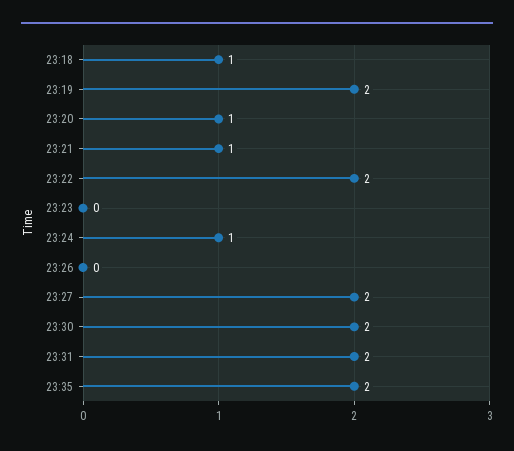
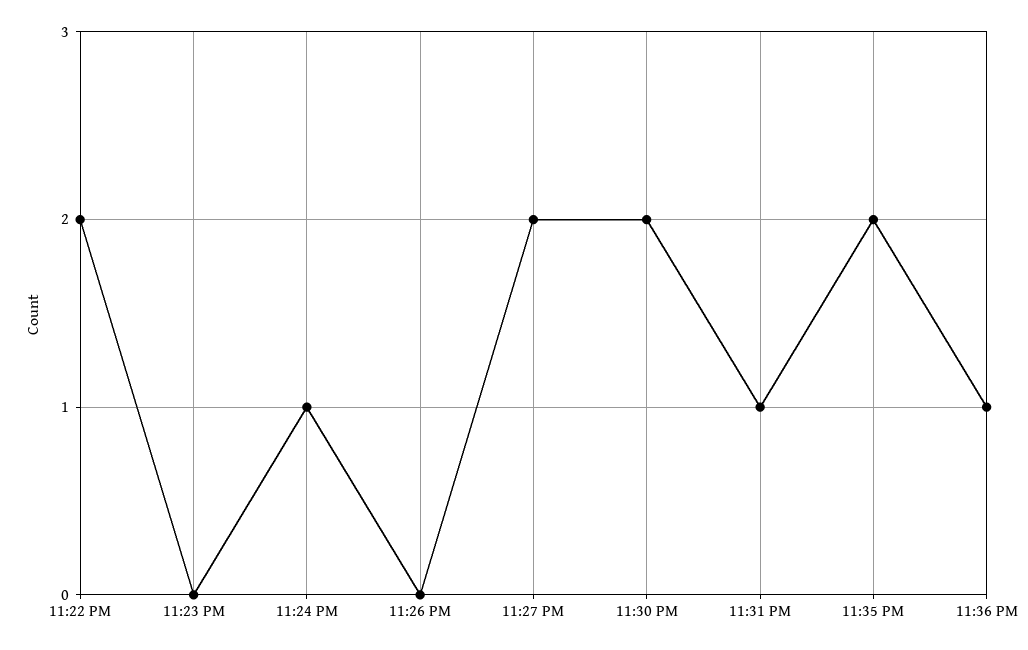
23:18: 1 -> none
23:19: 2 -> none
23:20: 1 -> none
23:21: 1 -> none
23:31: 2 -> 1
11:36 PM: none -> 1

